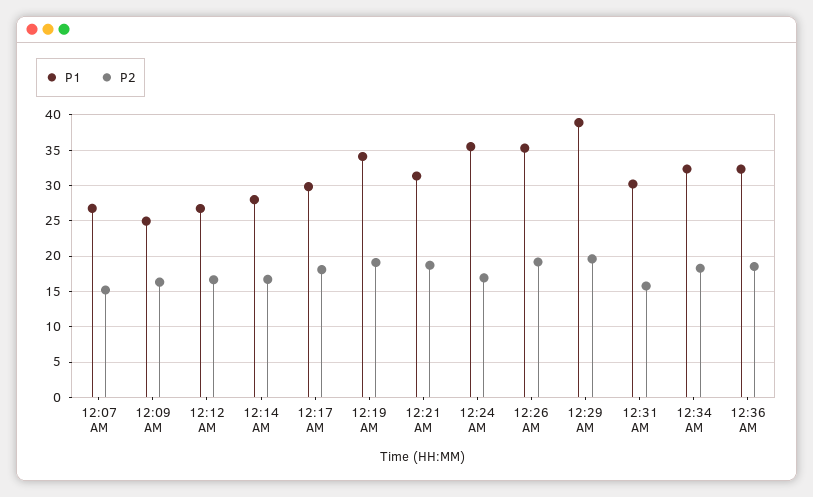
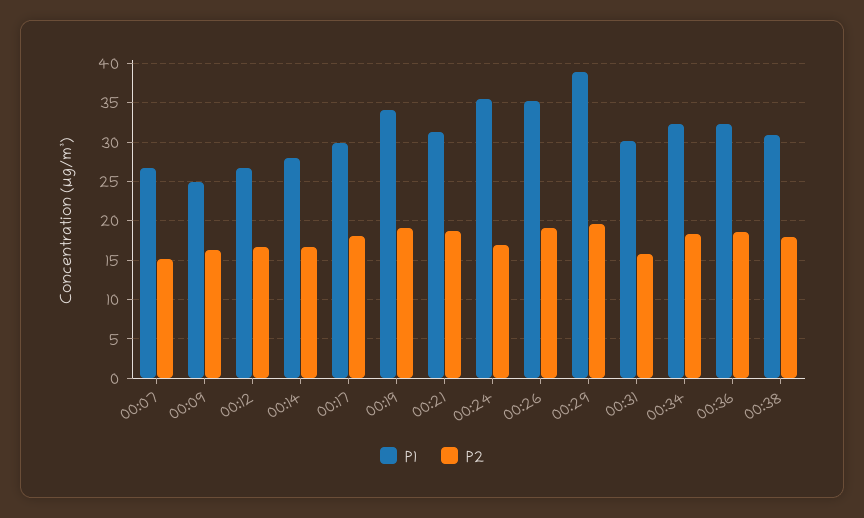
P1, 00:38: none -> 31
P2, 00:38: none -> 18

